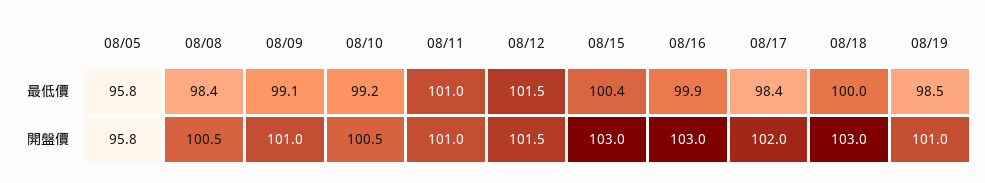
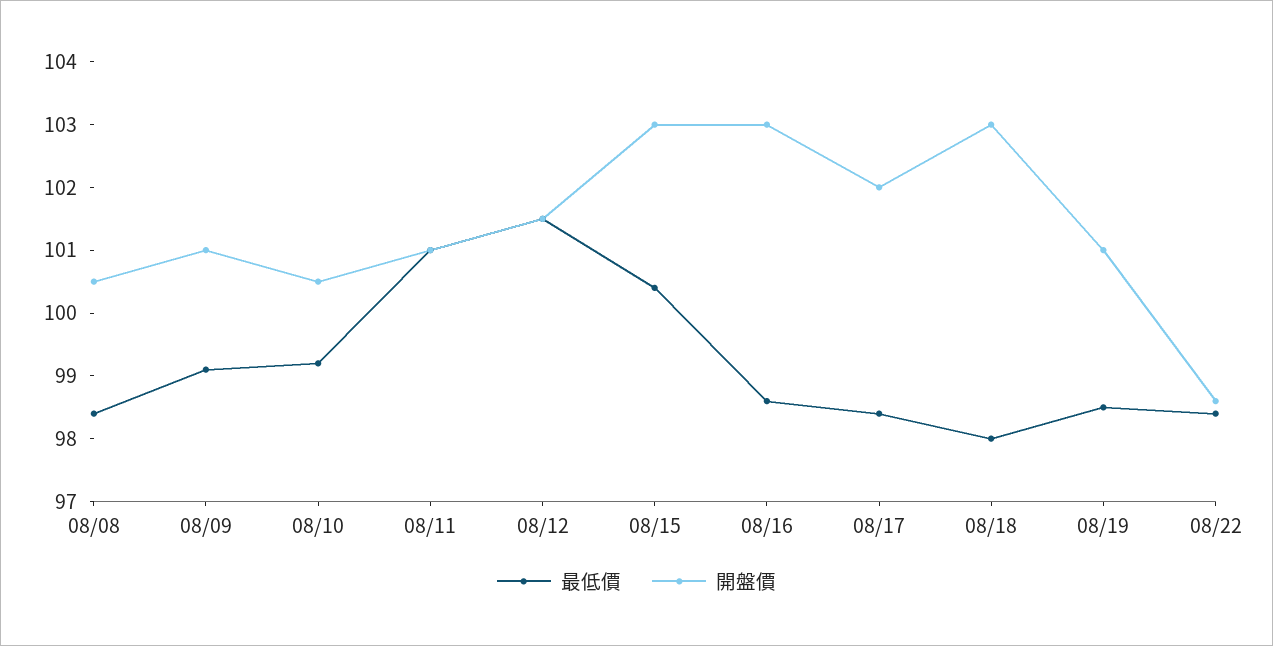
最低價, 08/05: 95.8 -> none
最低價, 08/16: 99.9 -> 98.5
最低價, 08/18: 100 -> 98
開盤價, 08/05: 95.8 -> none
最低價, 08/22: none -> 98.5
開盤價, 08/22: none -> 98.5

